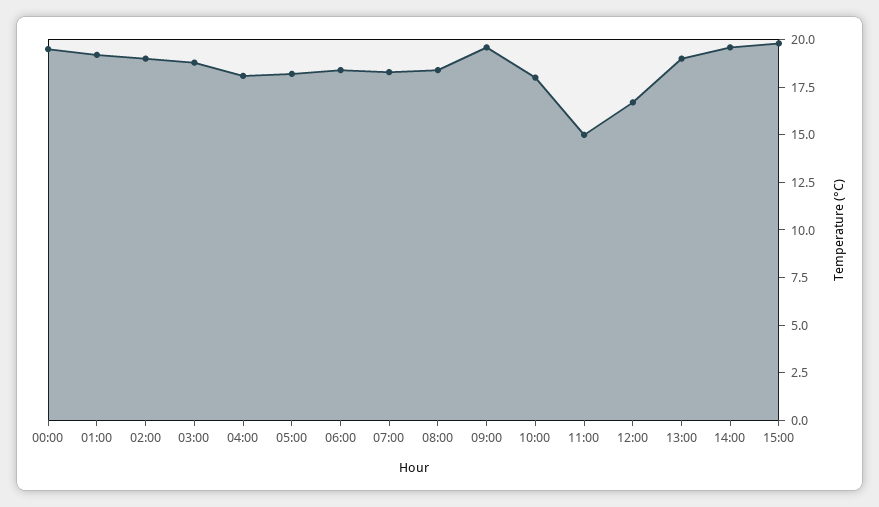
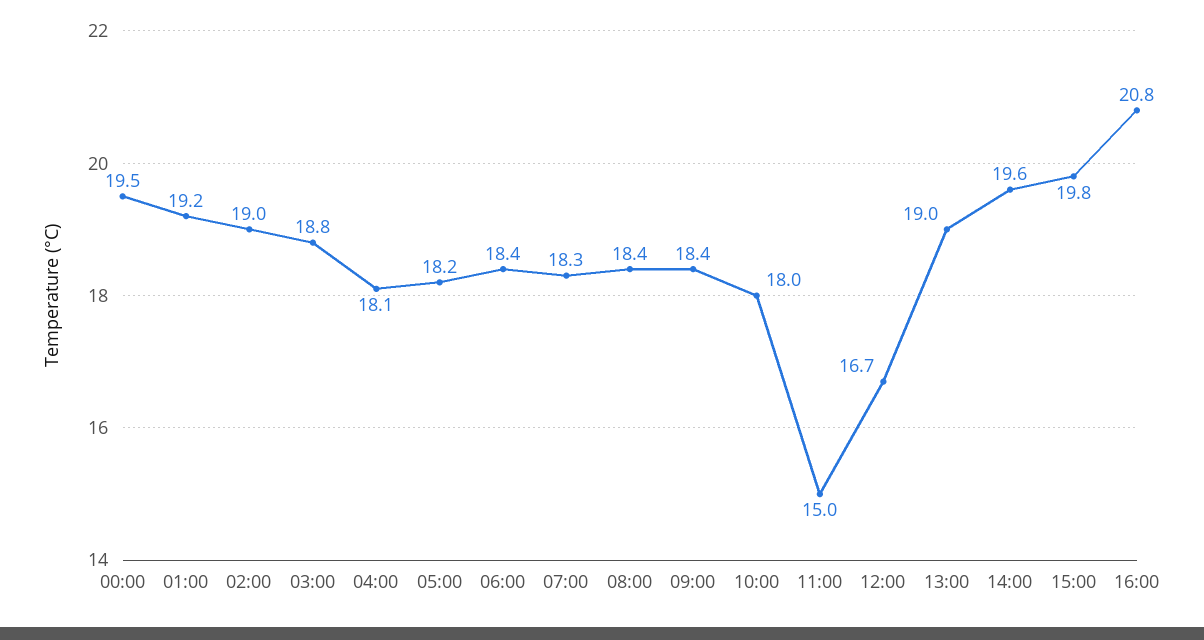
09:00: 19.5 -> 18.4
16:00: none -> 20.8

